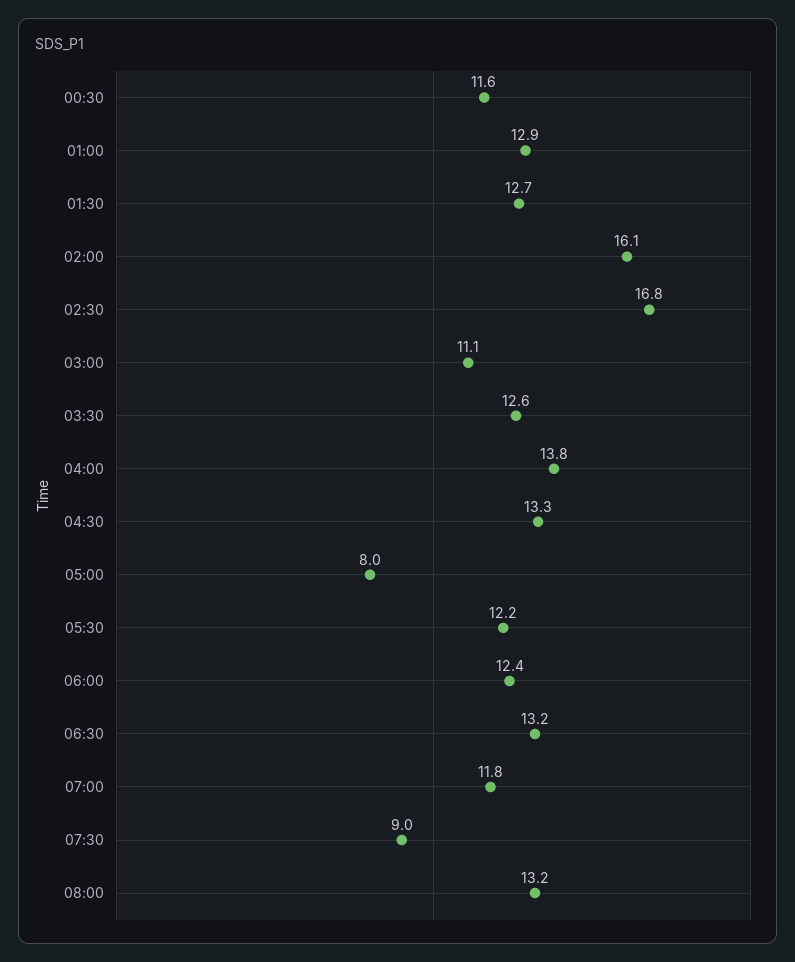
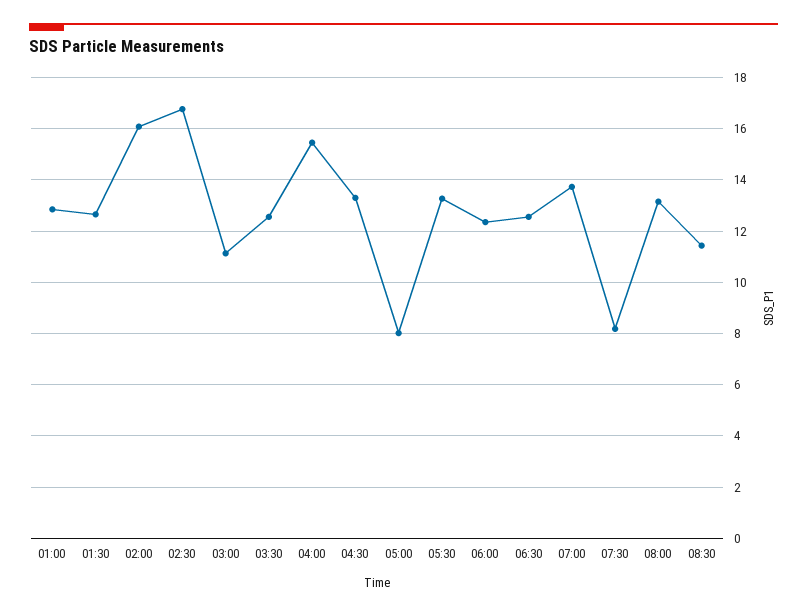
00:30: 11.6 -> none
04:00: 13.8 -> 15.5
05:30: 12.2 -> 13.25
06:30: 13.2 -> 12.5
07:00: 11.8 -> 13.75
07:30: 9 -> 8.25
08:30: none -> 11.5

